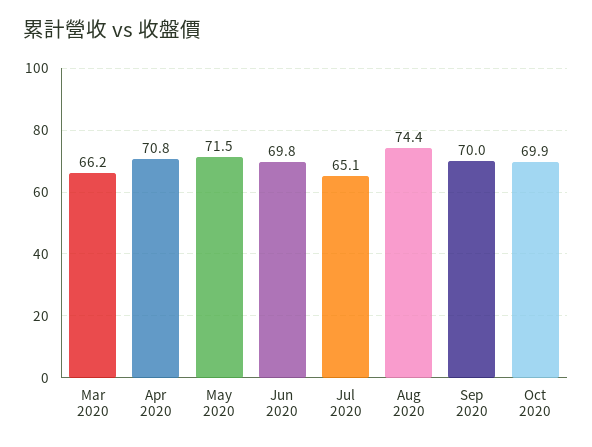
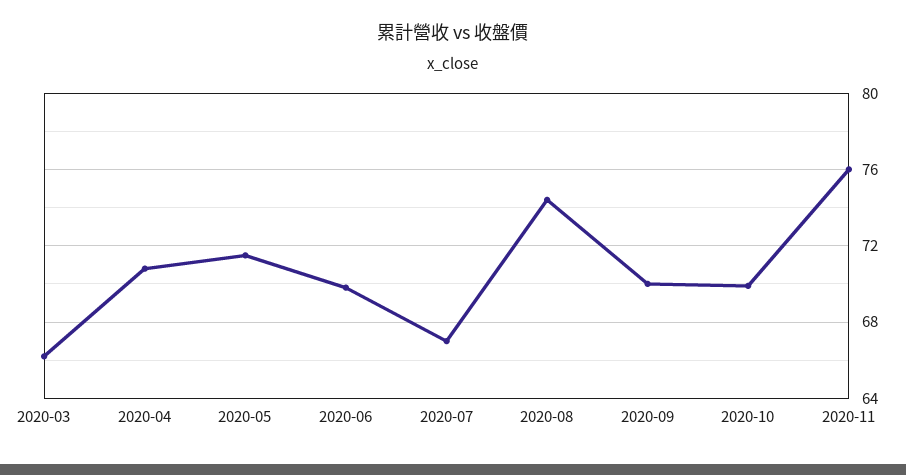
Jul 2020: 65.1 -> 67
2020-11: none -> 76

